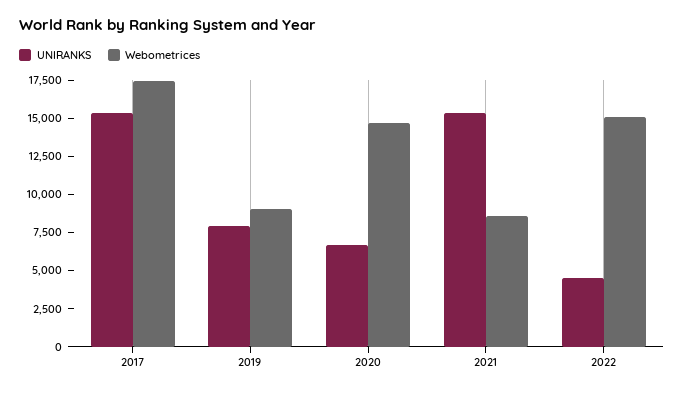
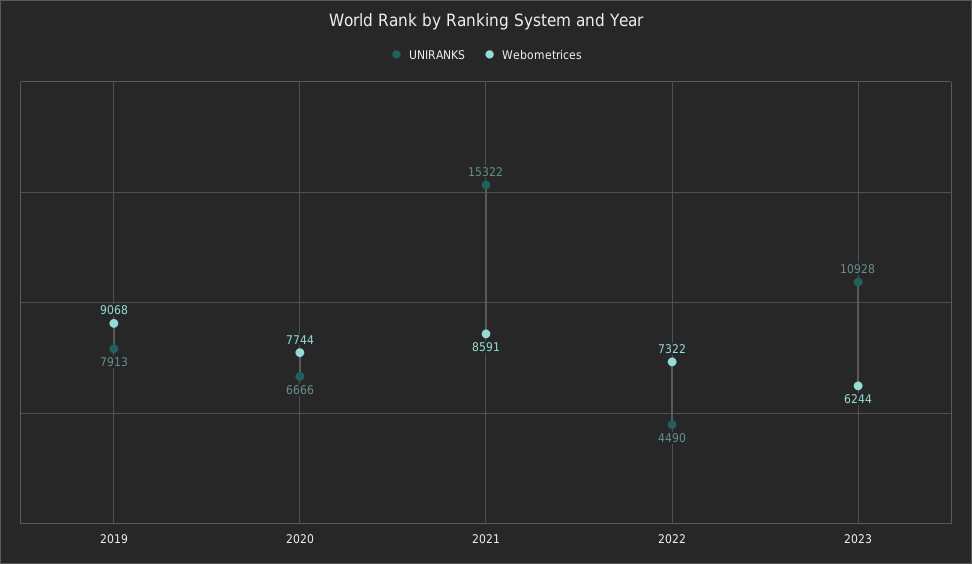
UNIRANKS, 2017: 15000 -> none
Webometrices, 2017: 17500 -> none
Webometrices, 2020: 15000 -> 7744
Webometrices, 2022: 15000 -> 7322
UNIRANKS, 2023: none -> 10928
Webometrices, 2023: none -> 6244

